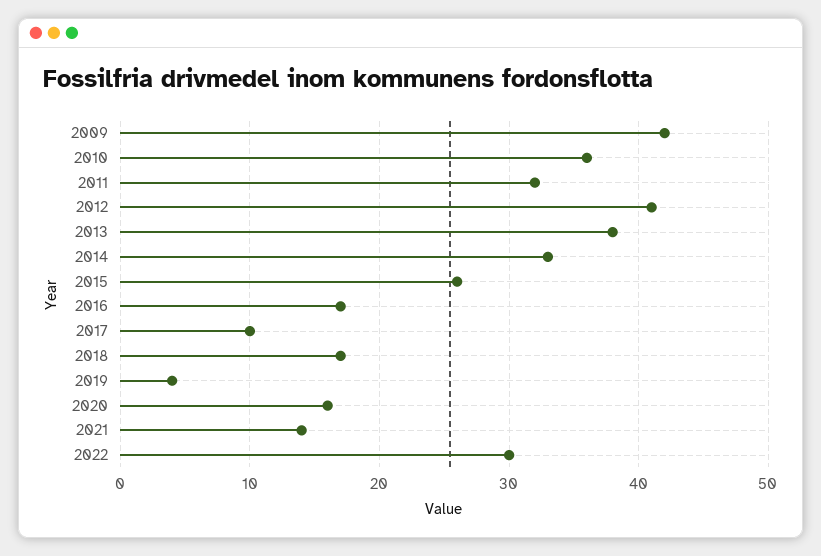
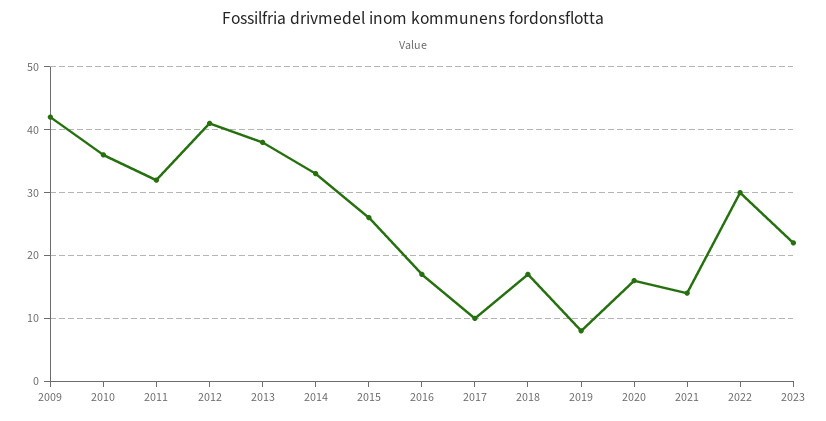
2019: 4 -> 8
2023: none -> 22

